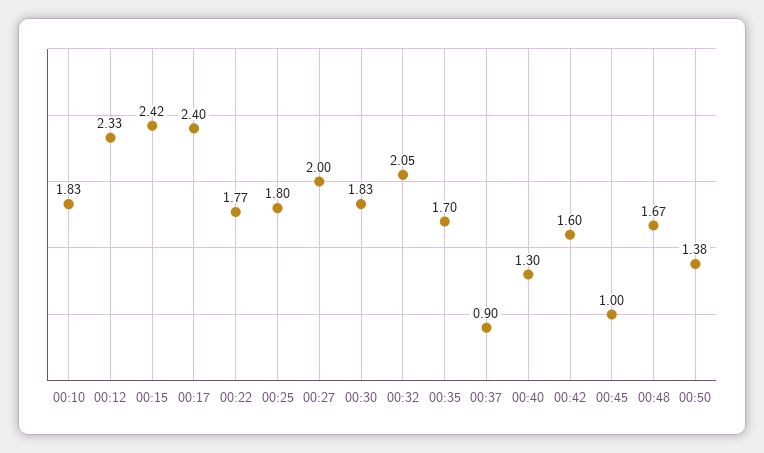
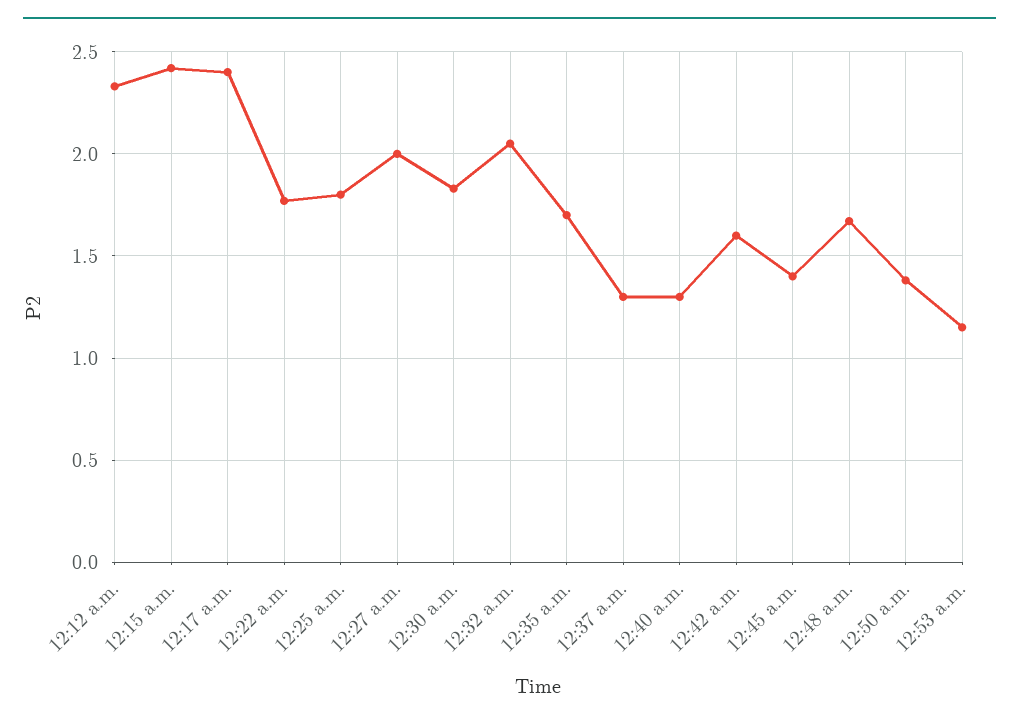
00:10: 1.83 -> none
00:37: 0.9 -> 1.3
00:45: 1 -> 1.4
12:53 a.m.: none -> 1.15

